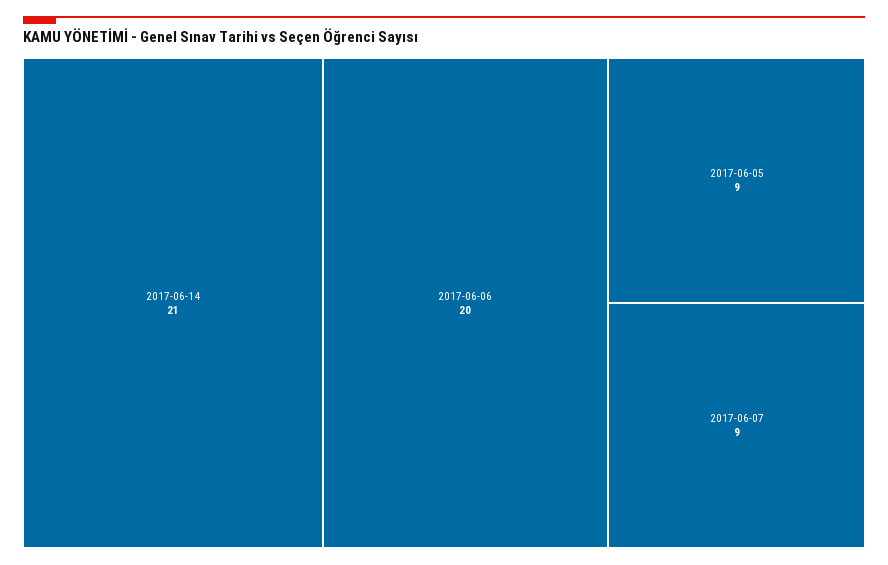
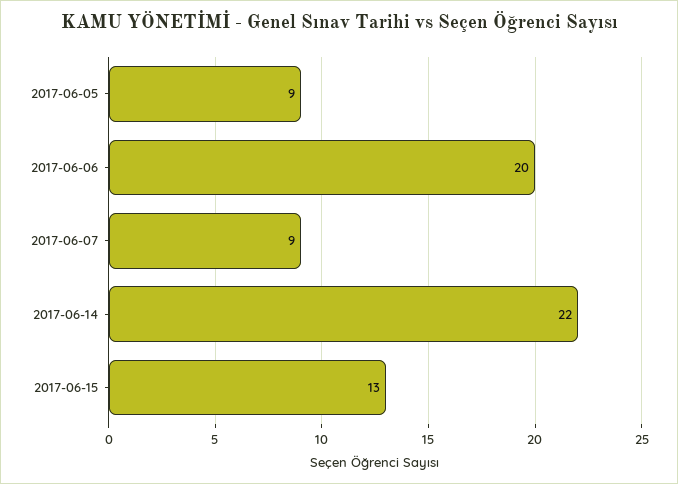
2017-06-14: 21 -> 22
2017-06-15: none -> 13

